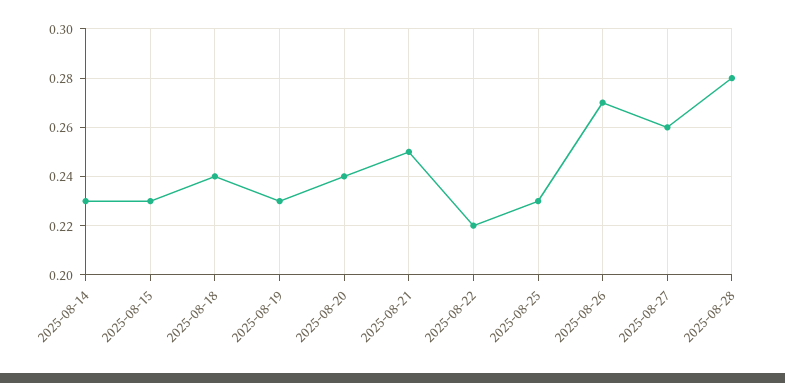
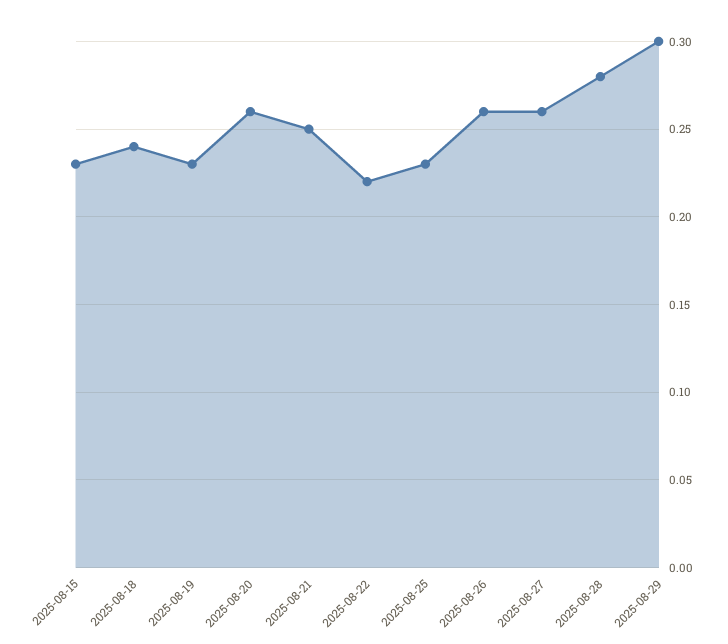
2025-08-14: 0.23 -> none
2025-08-20: 0.24 -> 0.26
2025-08-26: 0.27 -> 0.26
2025-08-29: none -> 0.3

